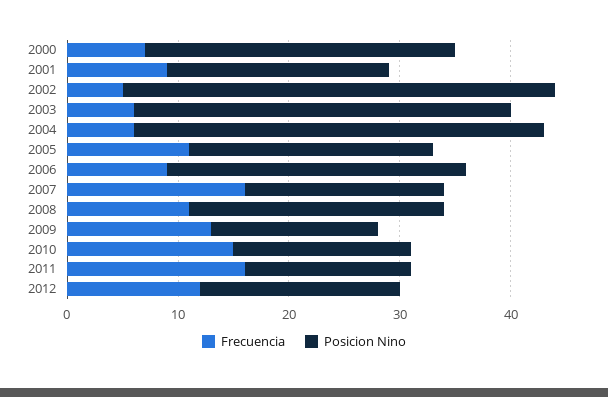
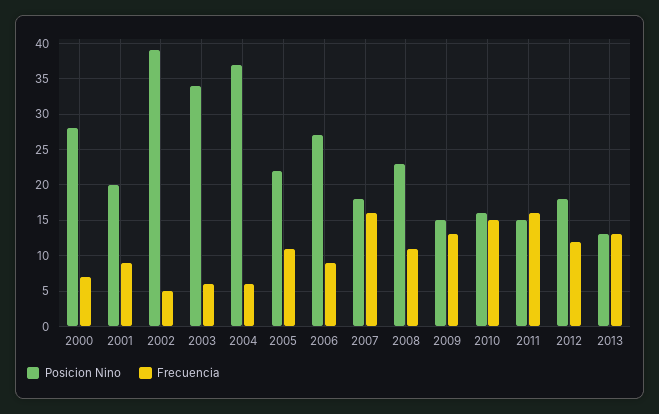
Posicion Nino, 2013: none -> 13
Frecuencia, 2013: none -> 13

